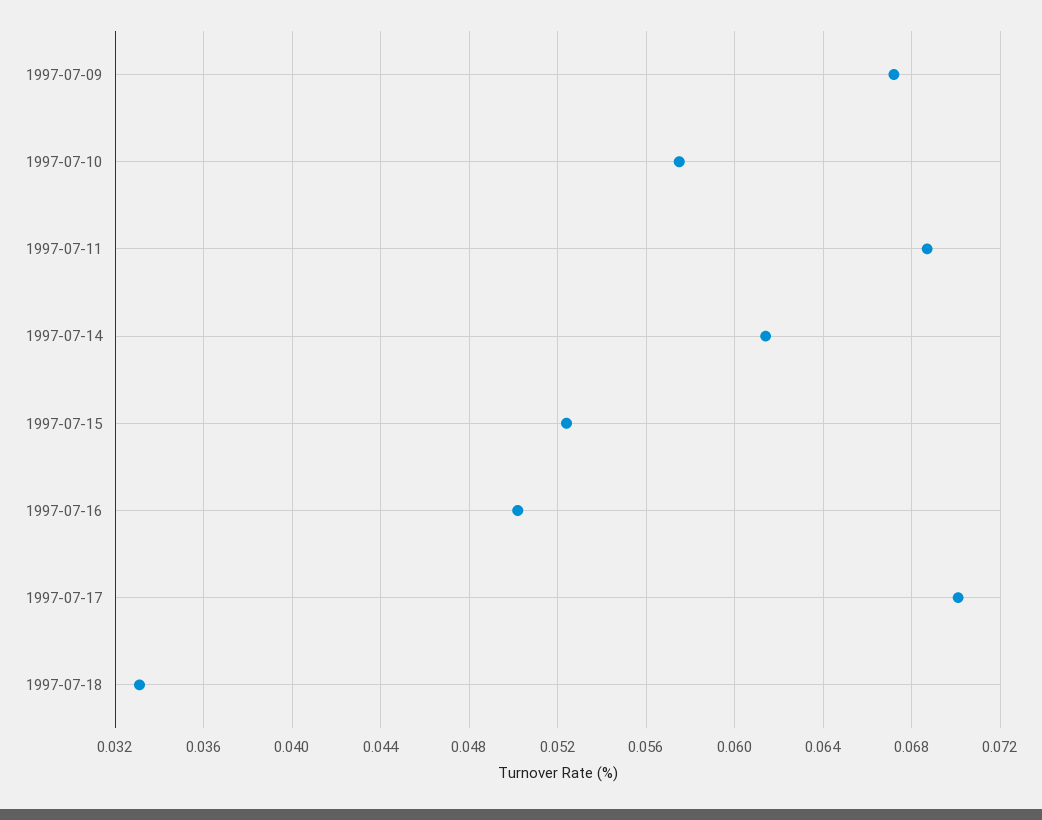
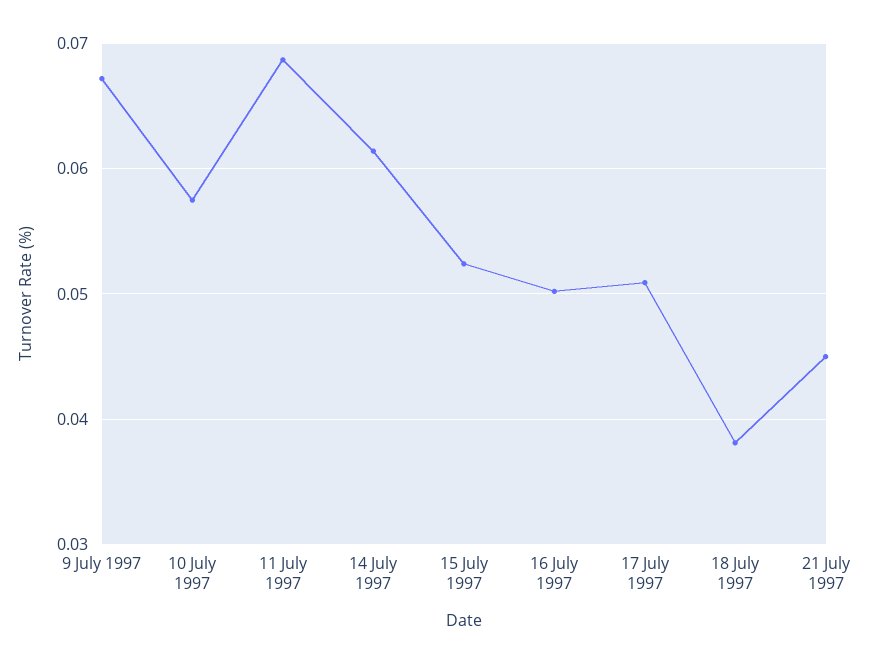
1997-07-17: 0.07 -> 0.051
1997-07-18: 0.033 -> 0.038
21 July 1997: none -> 0.045

